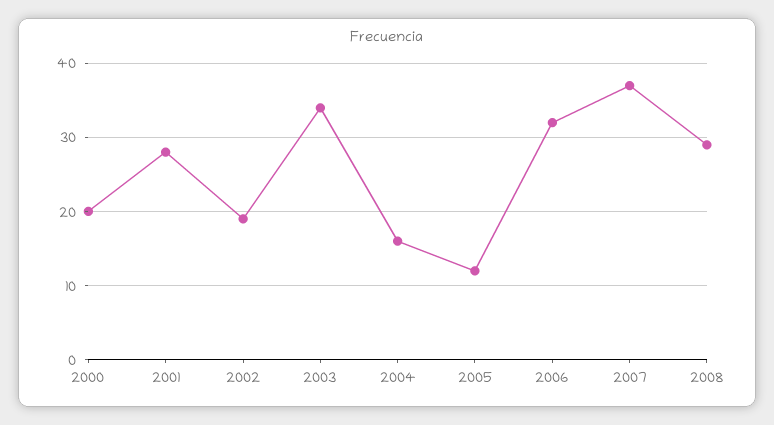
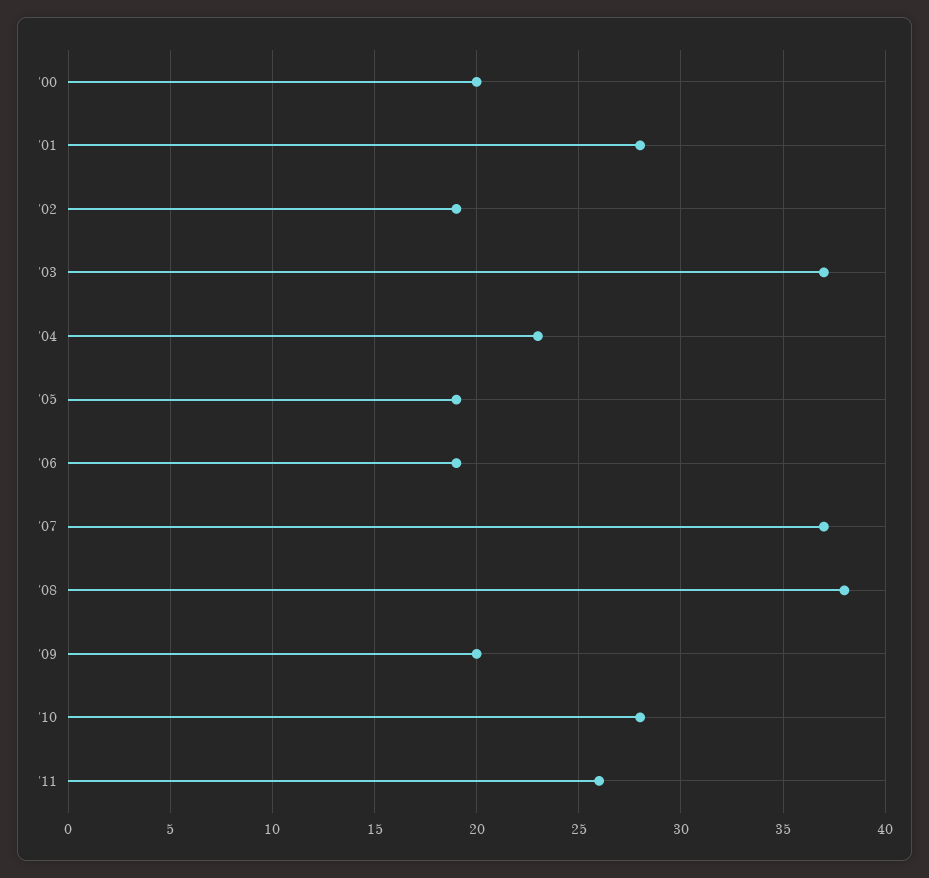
2003: 34 -> 37
2004: 16 -> 23
2005: 12 -> 19
2006: 32 -> 19
2008: 29 -> 38
'09: none -> 20
'10: none -> 28
'11: none -> 26

